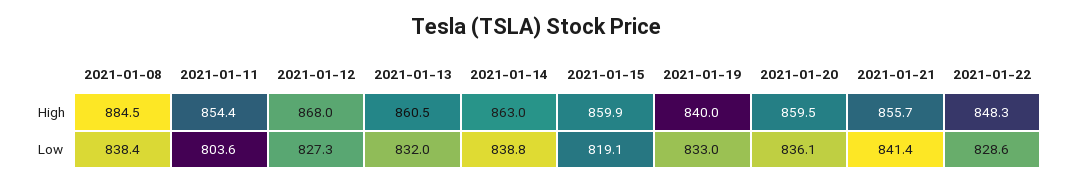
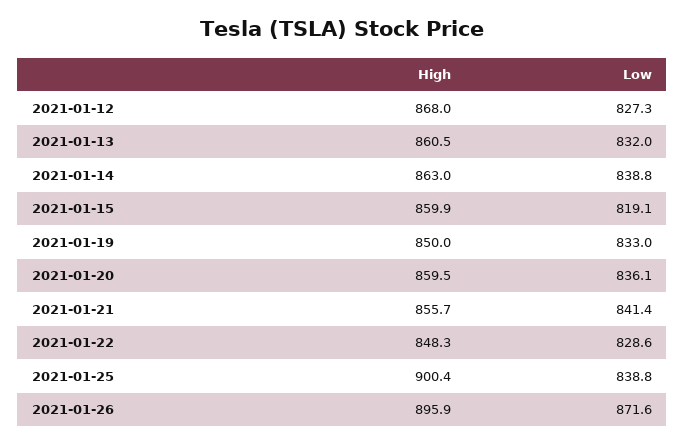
2021-01-08, High: 884.5 -> none
2021-01-11, High: 854.4 -> none
2021-01-19, High: 840 -> 850
2021-01-08, Low: 838.4 -> none
2021-01-11, Low: 803.6 -> none
2021-01-25, High: none -> 900.4
2021-01-25, Low: none -> 838.8
2021-01-26, High: none -> 895.9
2021-01-26, Low: none -> 871.6

